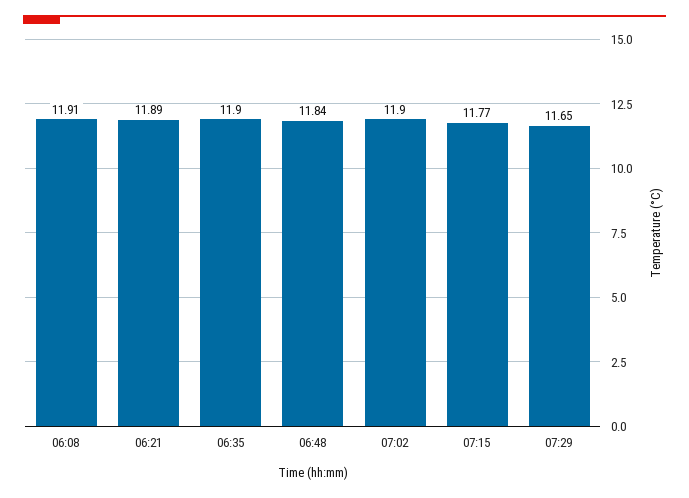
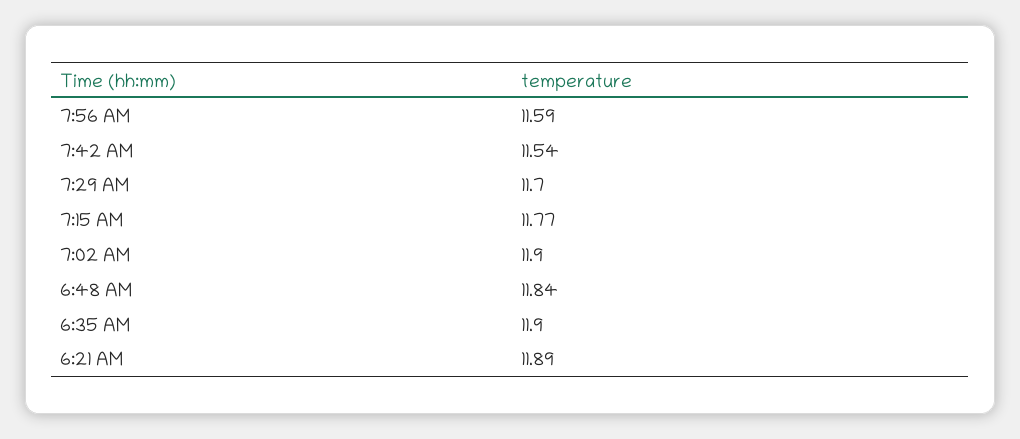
06:08: 11.91 -> none
07:29: 11.65 -> 11.7
7:56 AM: none -> 11.59
7:42 AM: none -> 11.54

